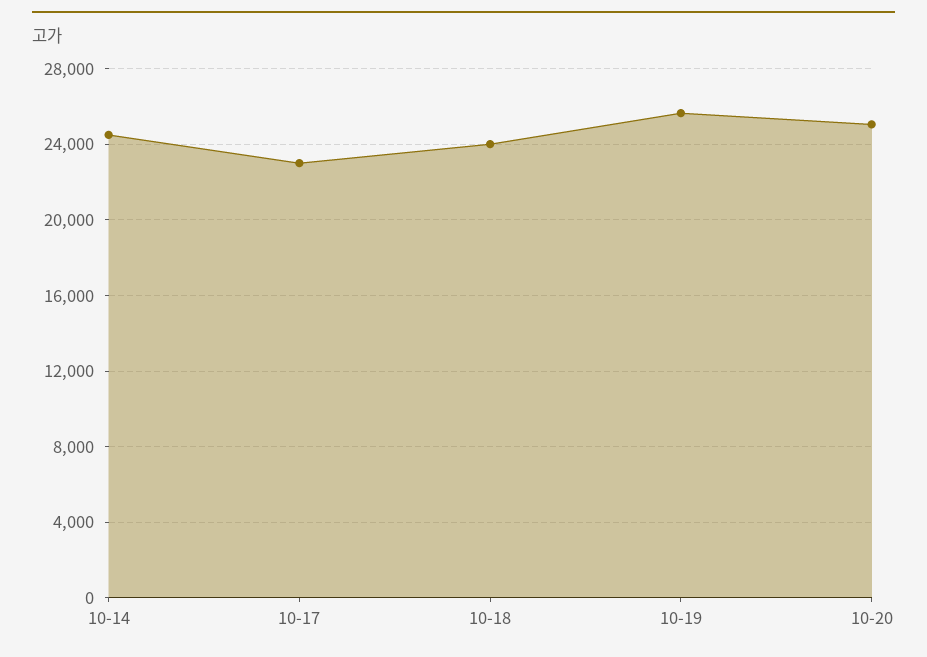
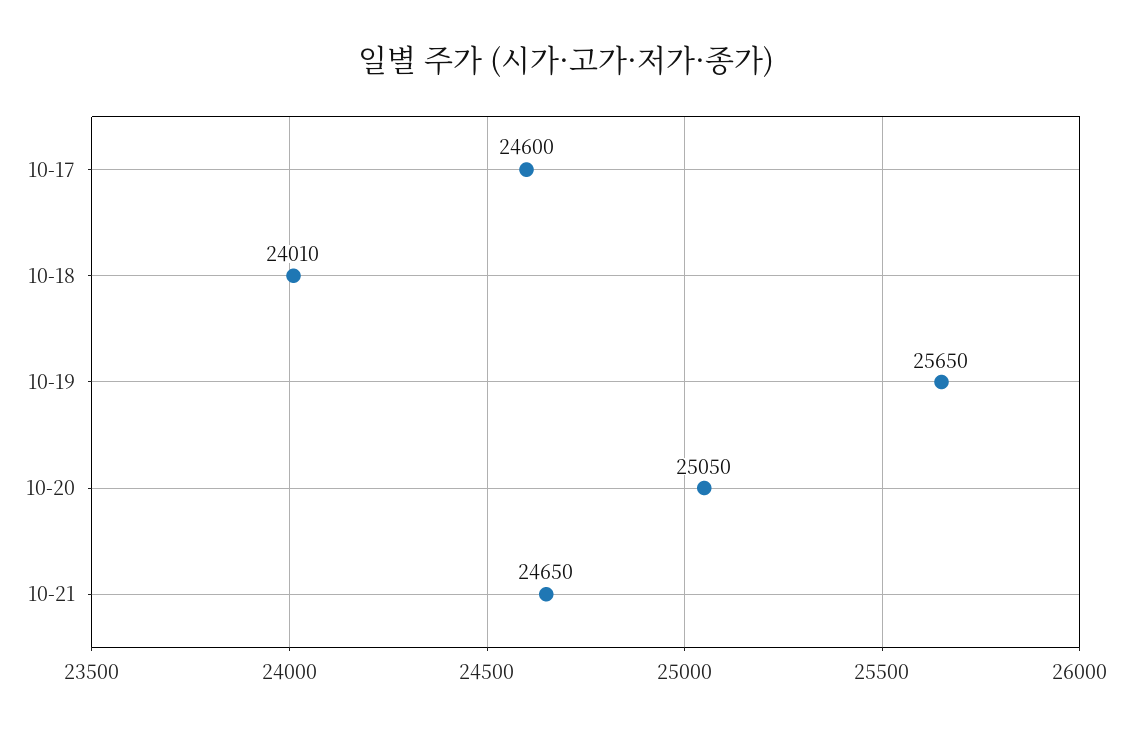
10-14: 24500 -> none
10-17: 23000 -> 24600
10-21: none -> 24650

